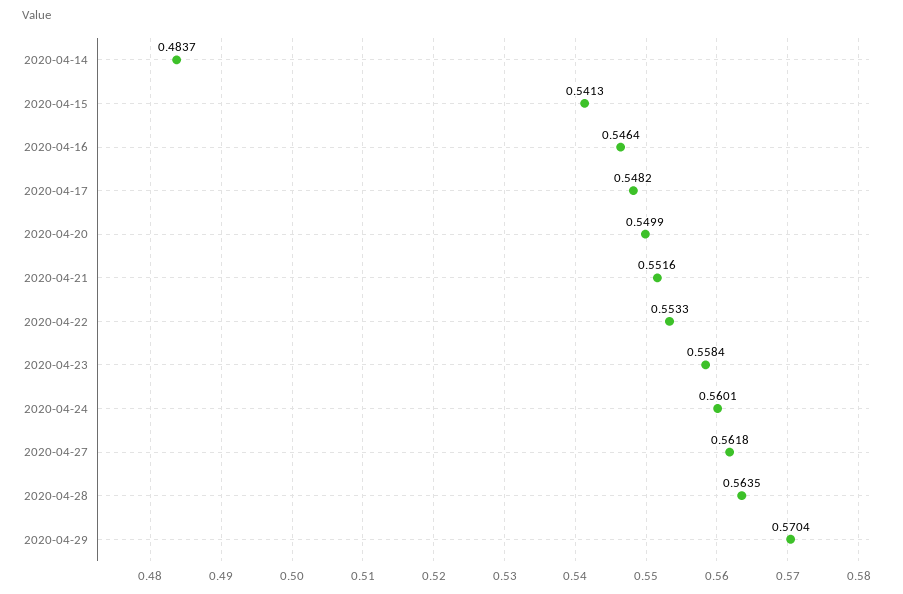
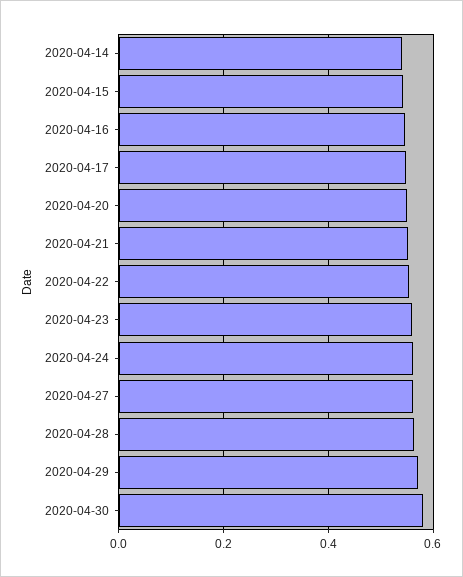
2020-04-14: 0.4837 -> 0.54
2020-04-30: none -> 0.58

